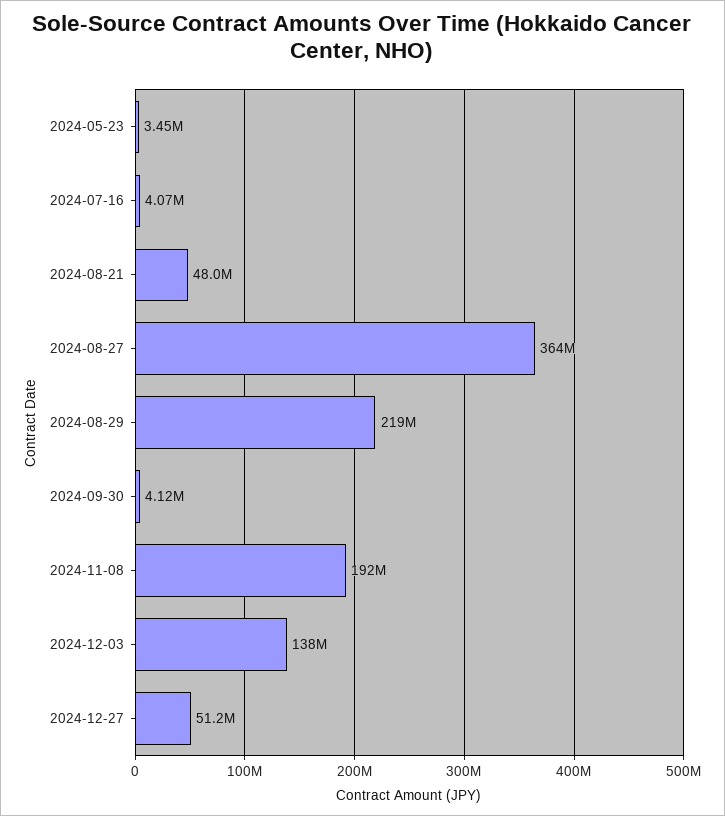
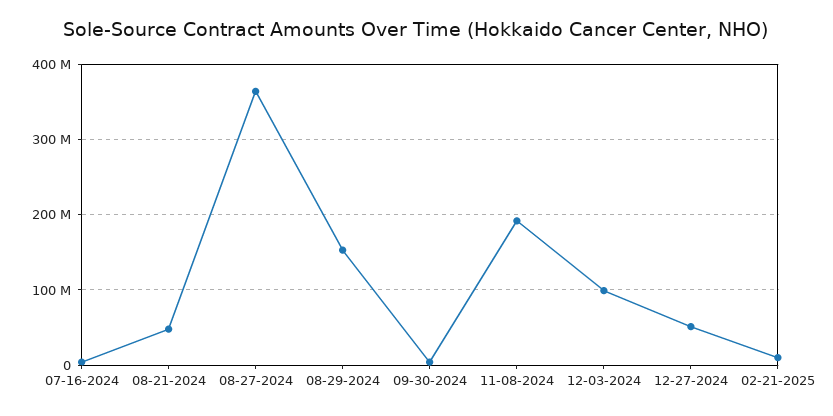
2024-05-23: 3450000 -> none
2024-08-29: 219000000 -> 150000000
2024-12-03: 138000000 -> 100000000
02-21-2025: none -> 10000000

